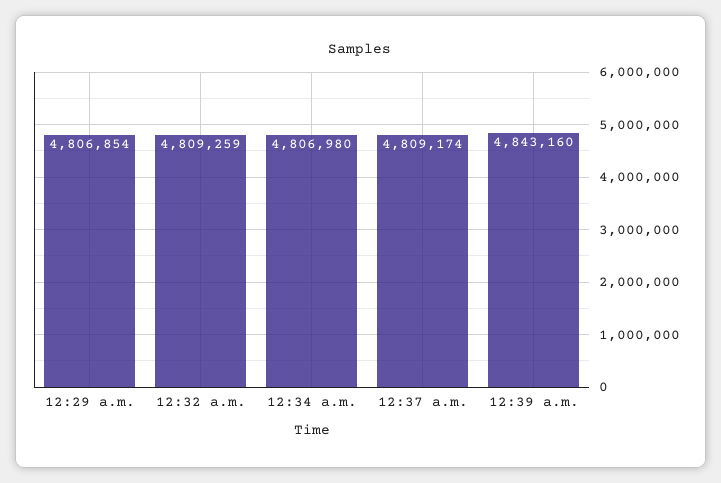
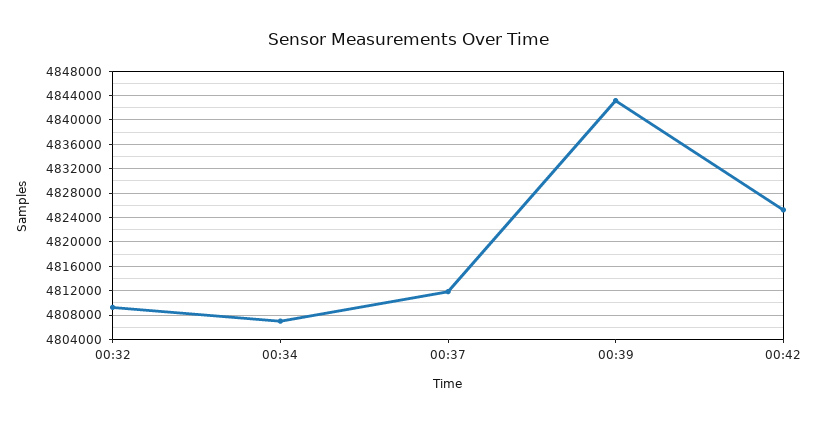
12:29 a.m.: 4806854 -> none
12:37 a.m.: 4809174 -> 4812000
00:42: none -> 4825000

